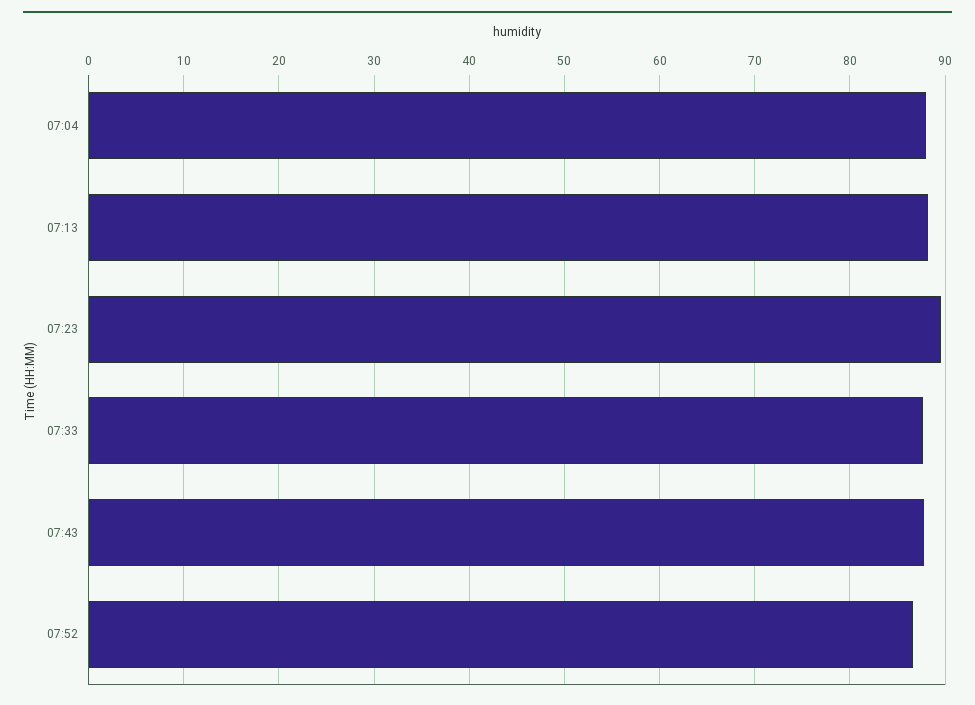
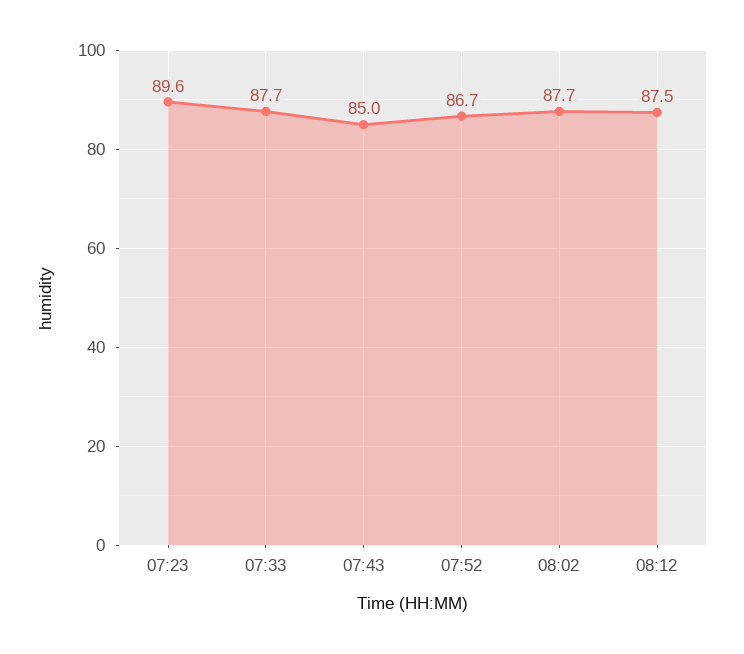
07:04: 88 -> none
07:13: 88 -> none
07:43: 88 -> 85
08:02: none -> 87.7
08:12: none -> 87.5

